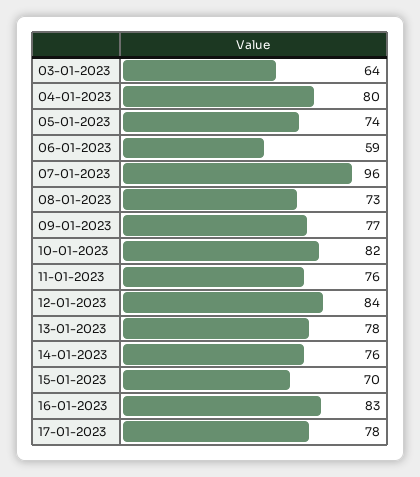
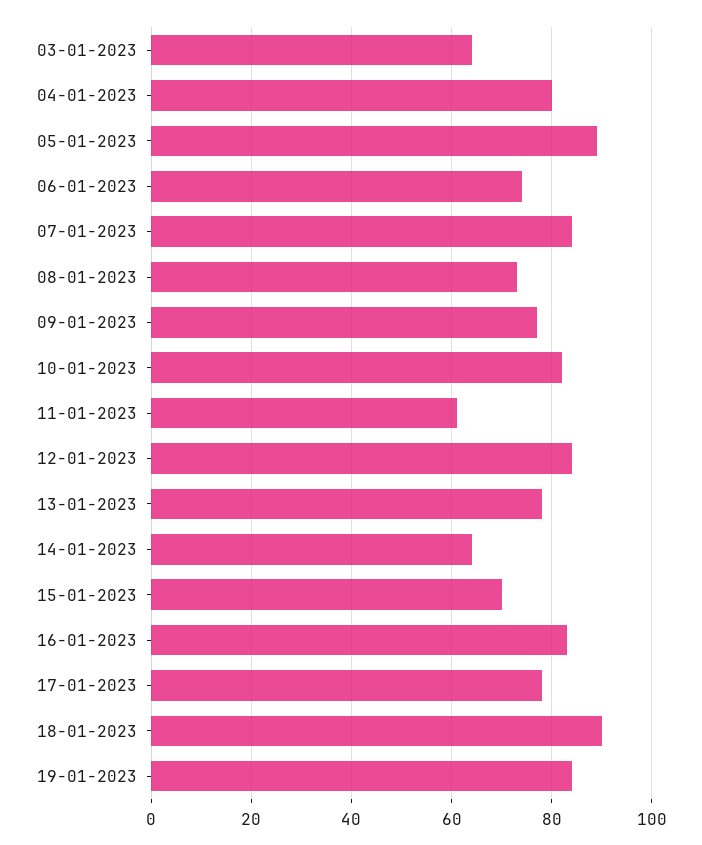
05-01-2023: 74 -> 90
06-01-2023: 59 -> 75
07-01-2023: 96 -> 85
11-01-2023: 76 -> 60
14-01-2023: 76 -> 65
18-01-2023: none -> 90
19-01-2023: none -> 85

